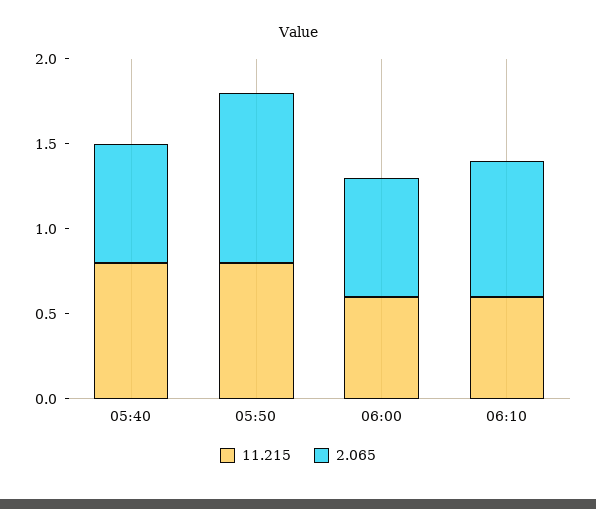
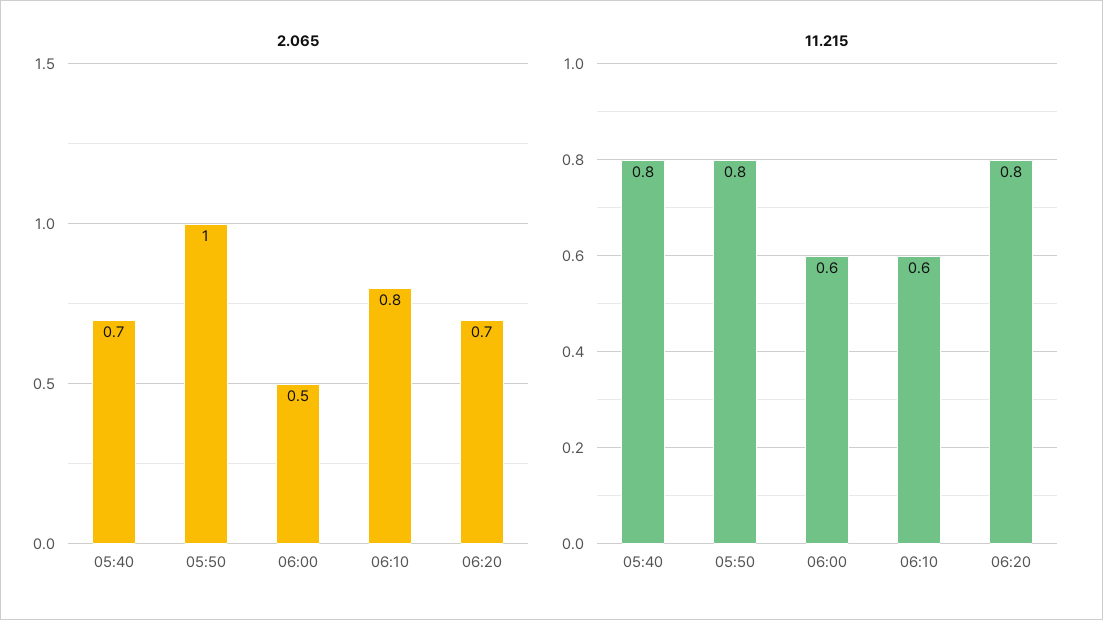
2.065, 06:00: 0.7 -> 0.5
2.065, 06:20: none -> 0.7
11.215, 06:20: none -> 0.8

